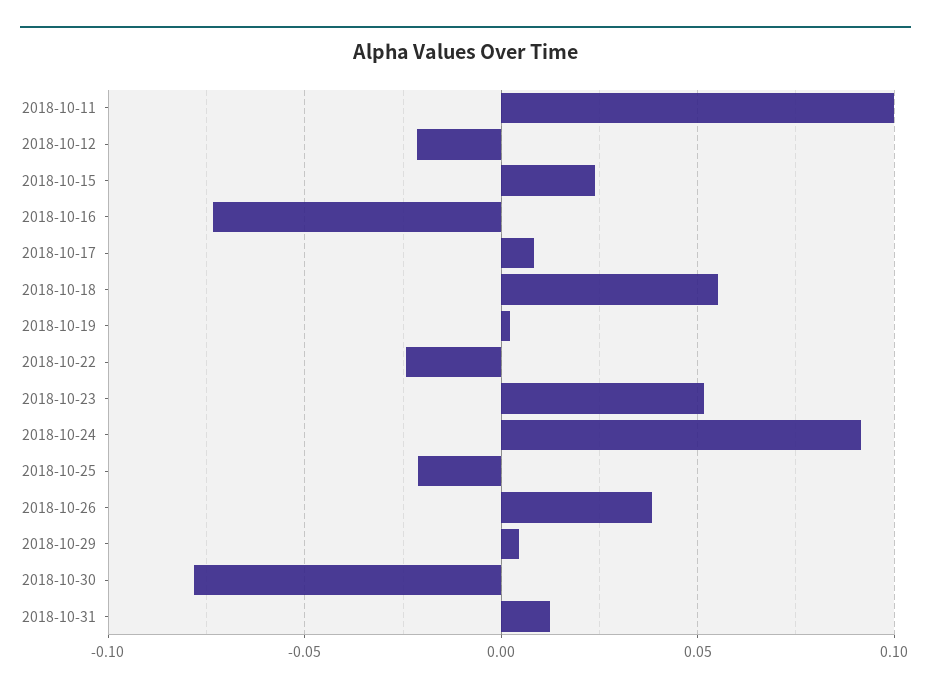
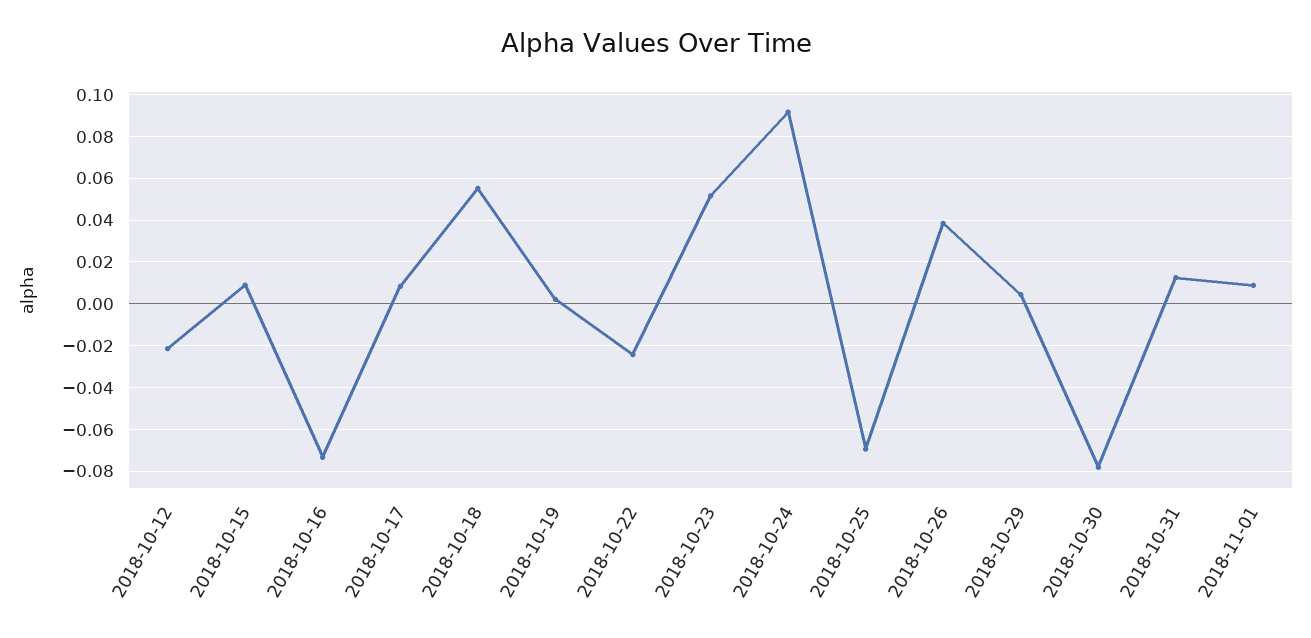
2018-10-11: 0.1 -> none
2018-10-15: 0.025 -> 0.01
2018-10-25: -0.02 -> -0.07
2018-11-01: none -> 0.01

